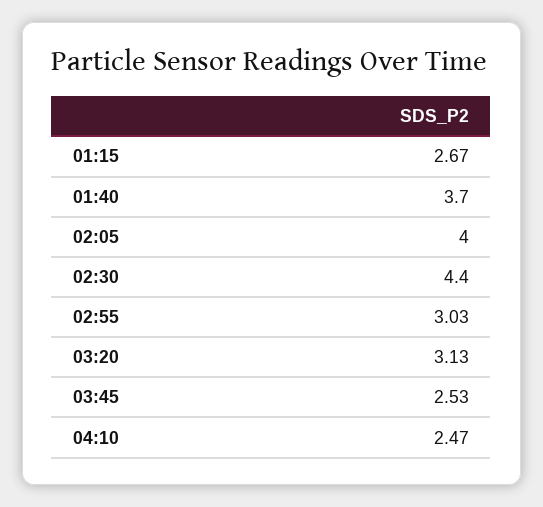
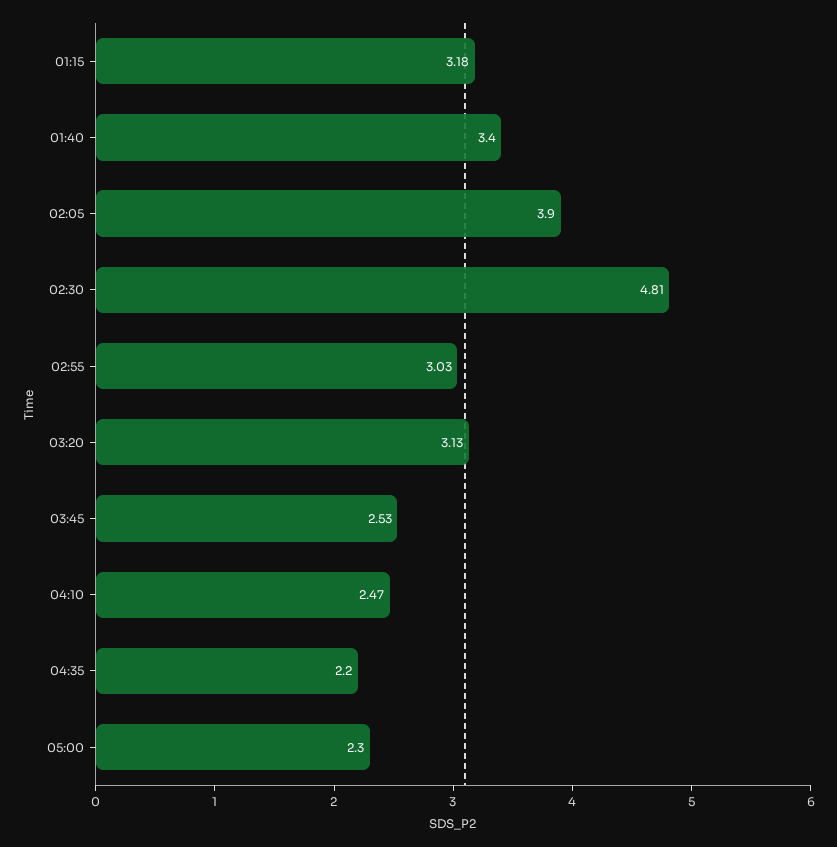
01:15: 2.67 -> 3.18
01:40: 3.7 -> 3.4
02:05: 4 -> 3.9
02:30: 4.4 -> 4.81
04:35: none -> 2.2
05:00: none -> 2.3

